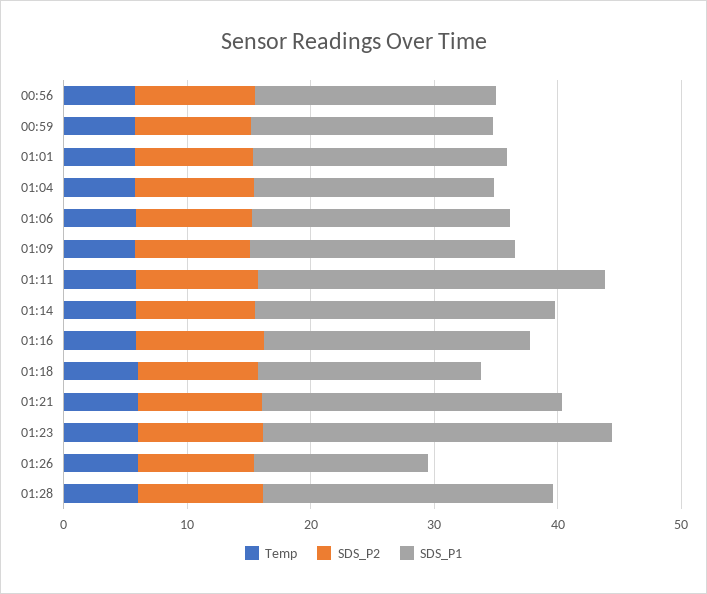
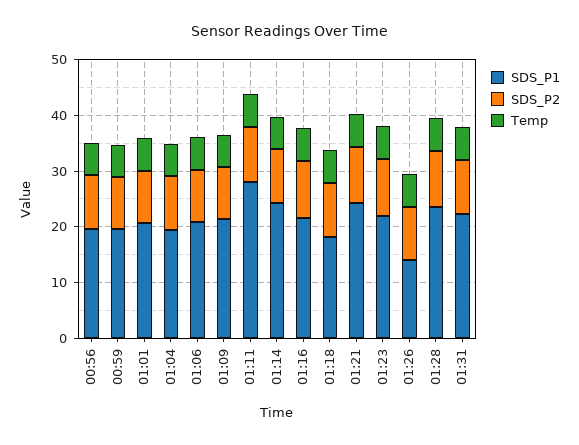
SDS_P1, 01:23: 28 -> 22
SDS_P1, 01:31: none -> 22
SDS_P2, 01:31: none -> 10
Temp, 01:31: none -> 6

